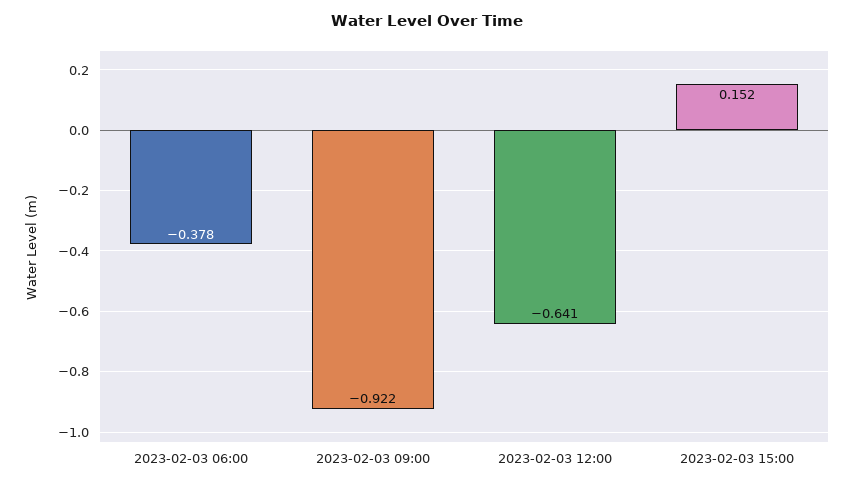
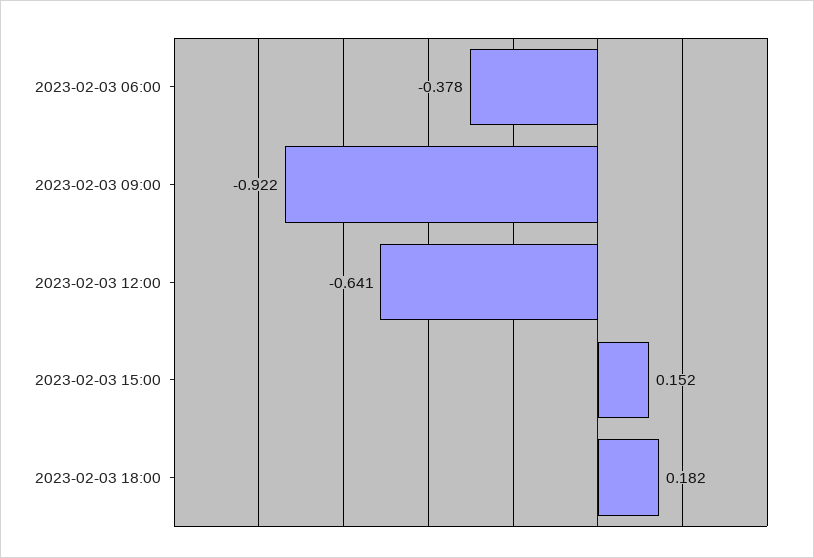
2023-02-03 18:00: none -> 0.182

